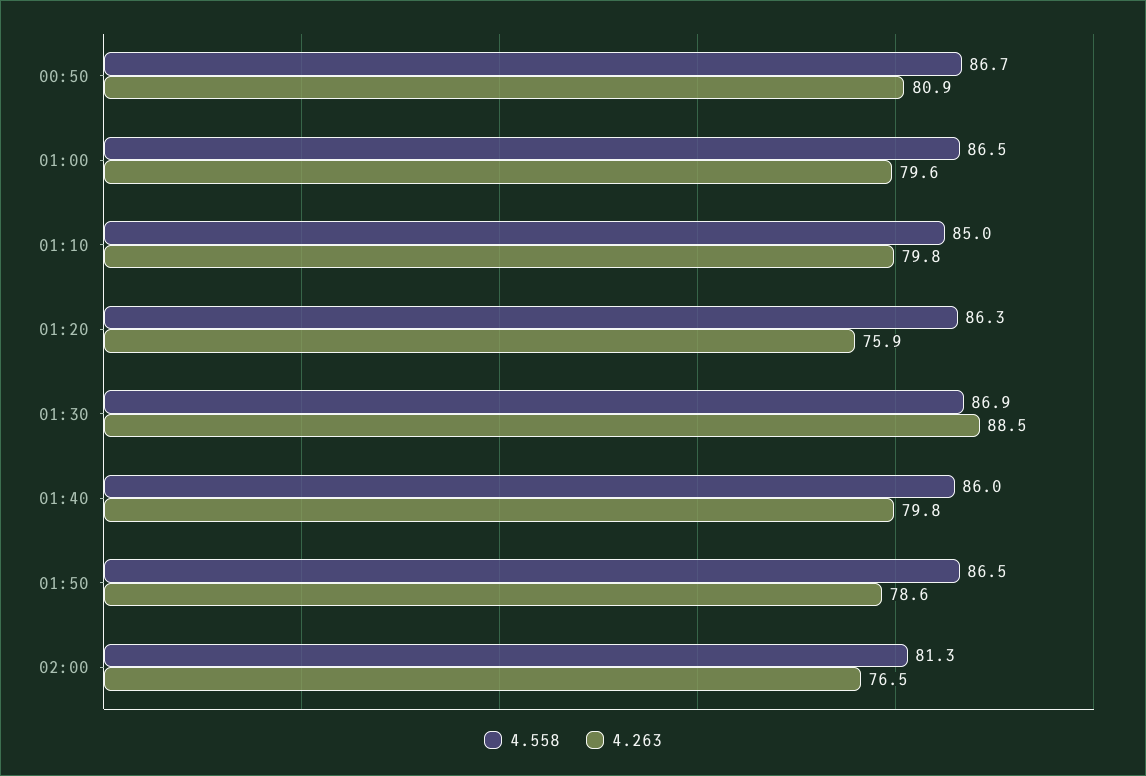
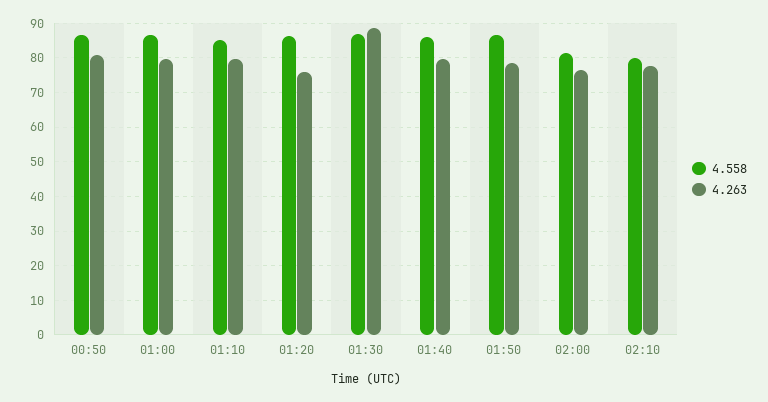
4.558, 02:10: none -> 80
4.263, 02:10: none -> 78

